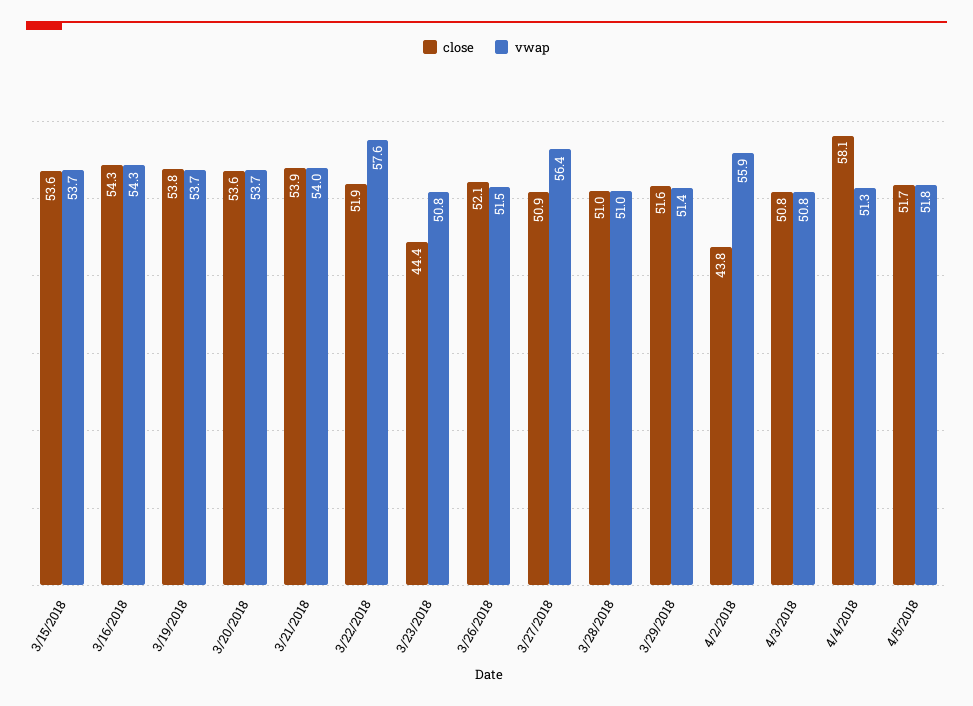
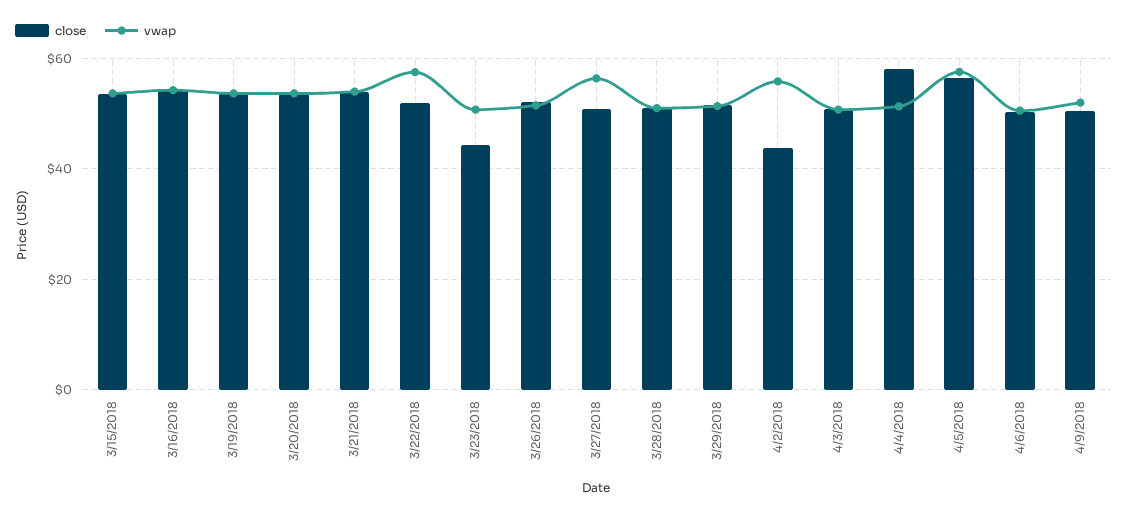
close, 4/5/2018: 51.7 -> 56
vwap, 4/5/2018: 51.8 -> 58
close, 4/6/2018: none -> 50
vwap, 4/6/2018: none -> 50
close, 4/9/2018: none -> 50
vwap, 4/9/2018: none -> 52

